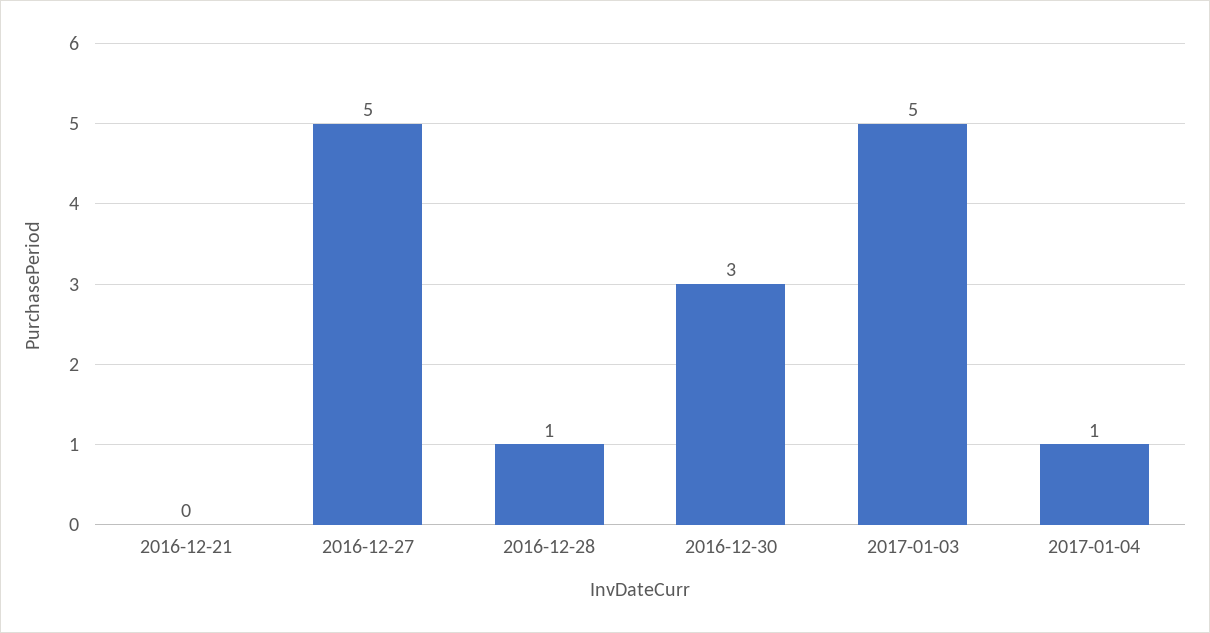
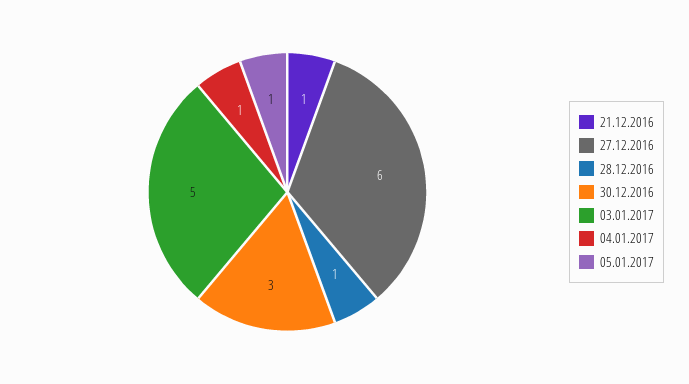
2016-12-21: 0 -> 1
2016-12-27: 5 -> 6
05.01.2017: none -> 1

